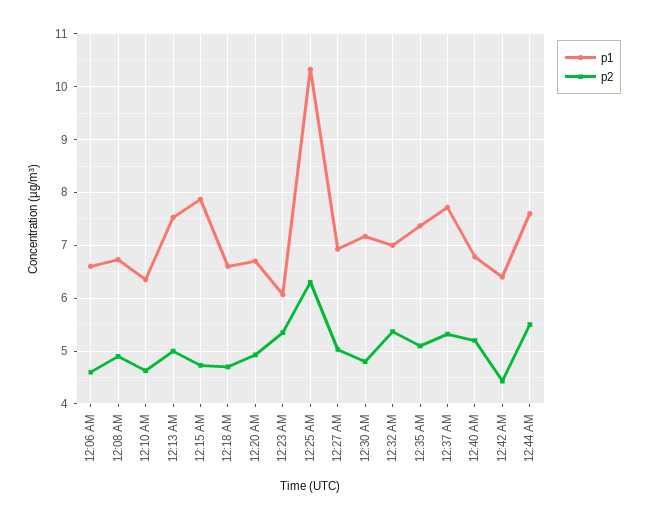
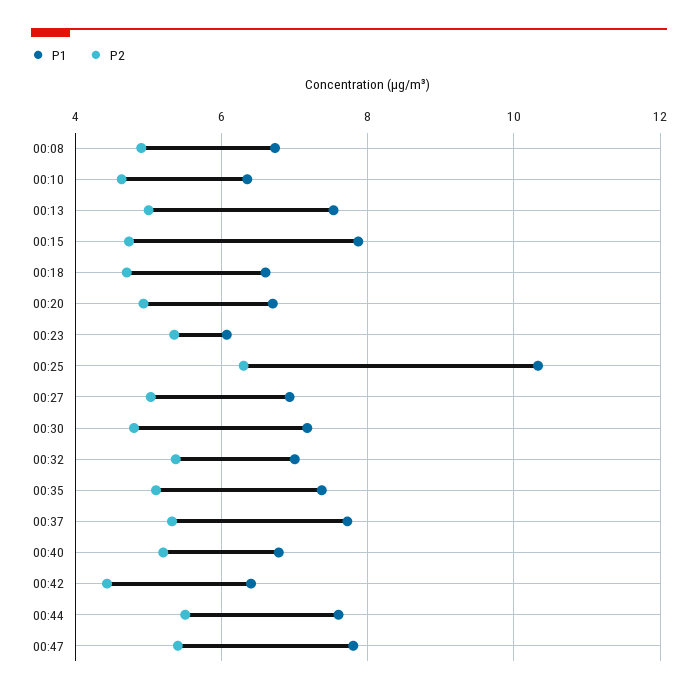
p1, 12:06 AM: 6.6 -> none
p2, 12:06 AM: 4.6 -> none
p1, 00:47: none -> 7.8
p2, 00:47: none -> 5.4

